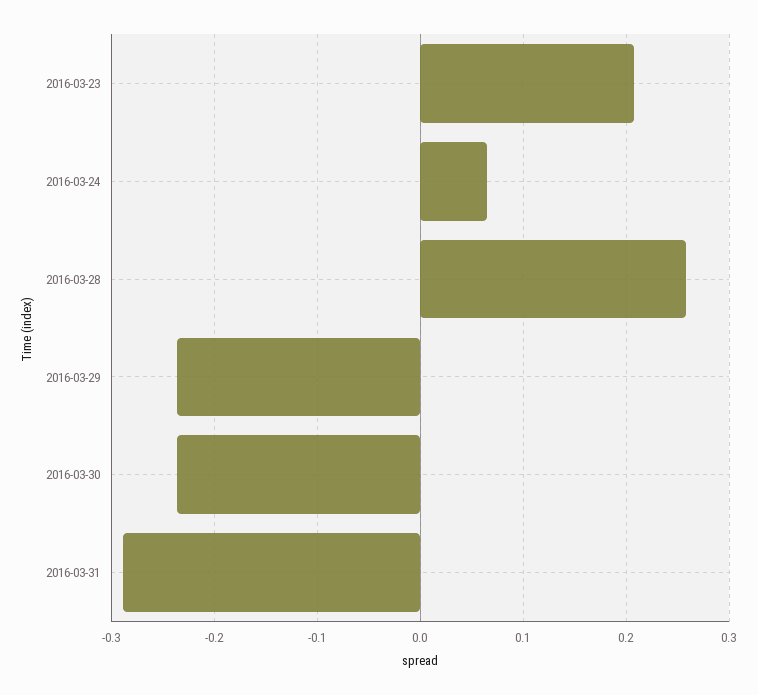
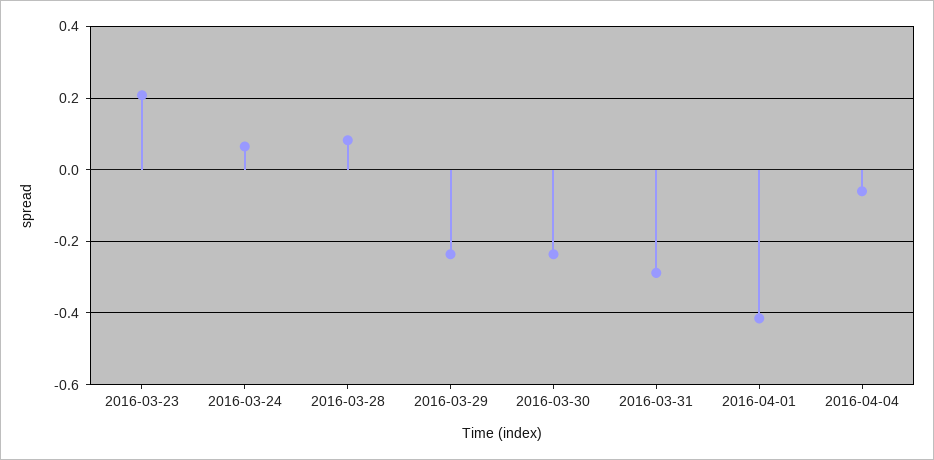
2016-03-28: 0.26 -> 0.08
2016-04-01: none -> -0.42
2016-04-04: none -> -0.06

